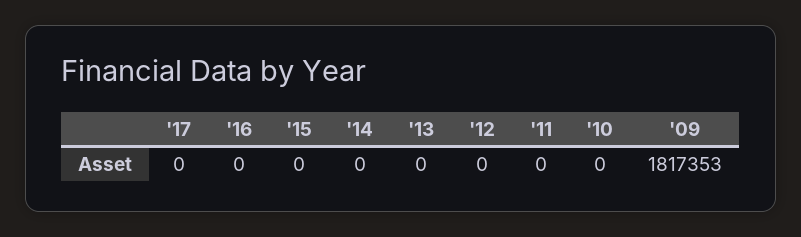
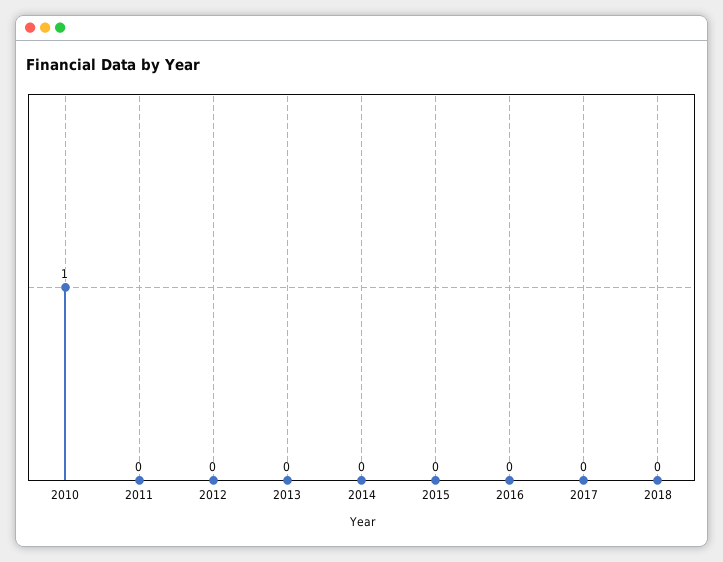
'10: 0 -> 1
'09: 1817353 -> none
2018: none -> 0

